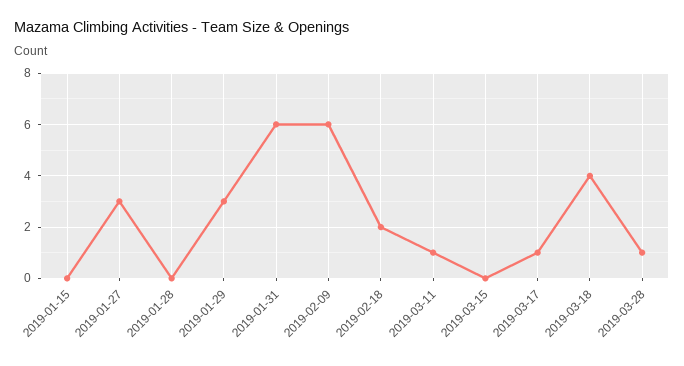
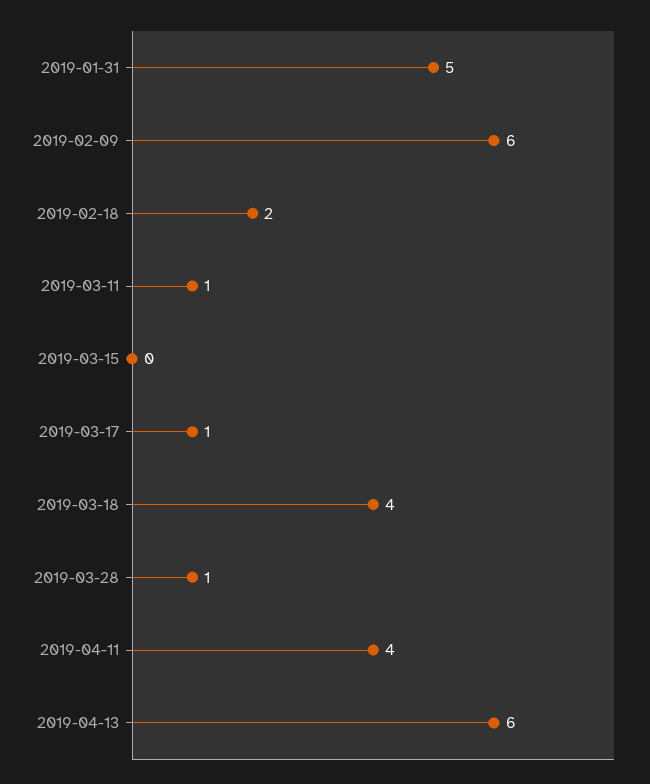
2019-01-15: 0 -> none
2019-01-27: 3 -> none
2019-01-28: 0 -> none
2019-01-29: 3 -> none
2019-01-31: 6 -> 5
2019-04-11: none -> 4
2019-04-13: none -> 6

